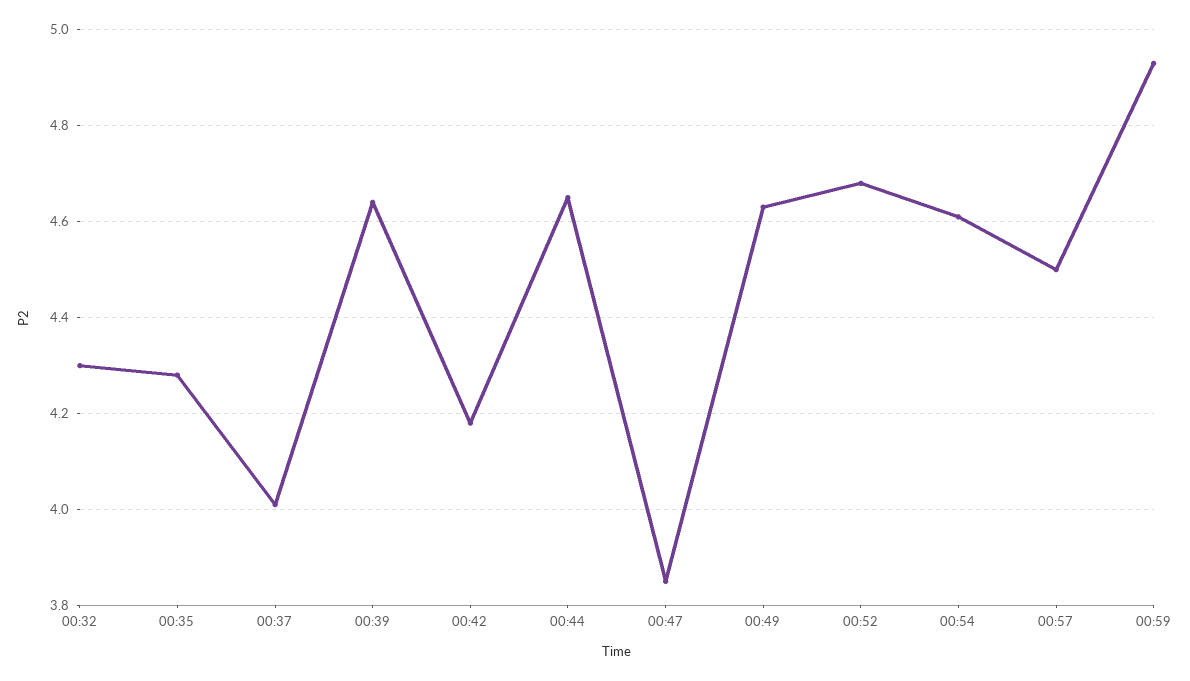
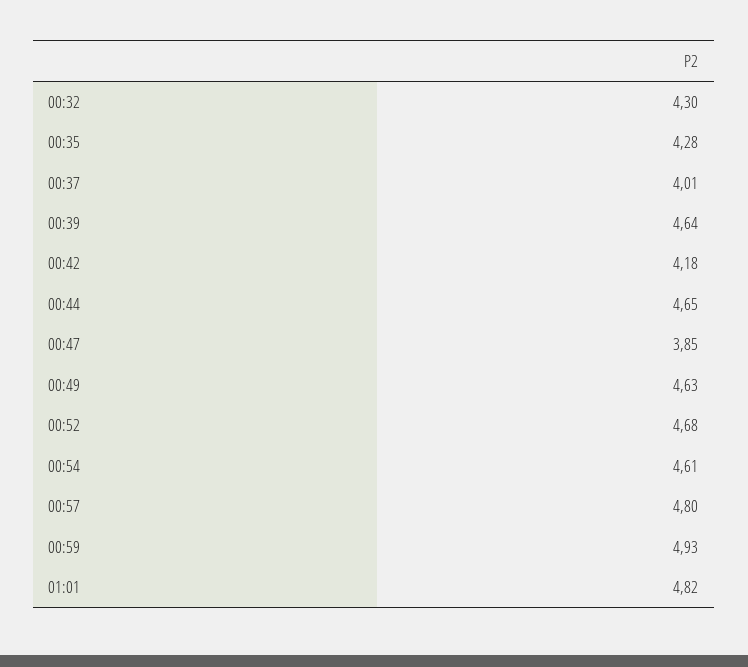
00:57: 4.5 -> 4.8
01:01: none -> 4.82

